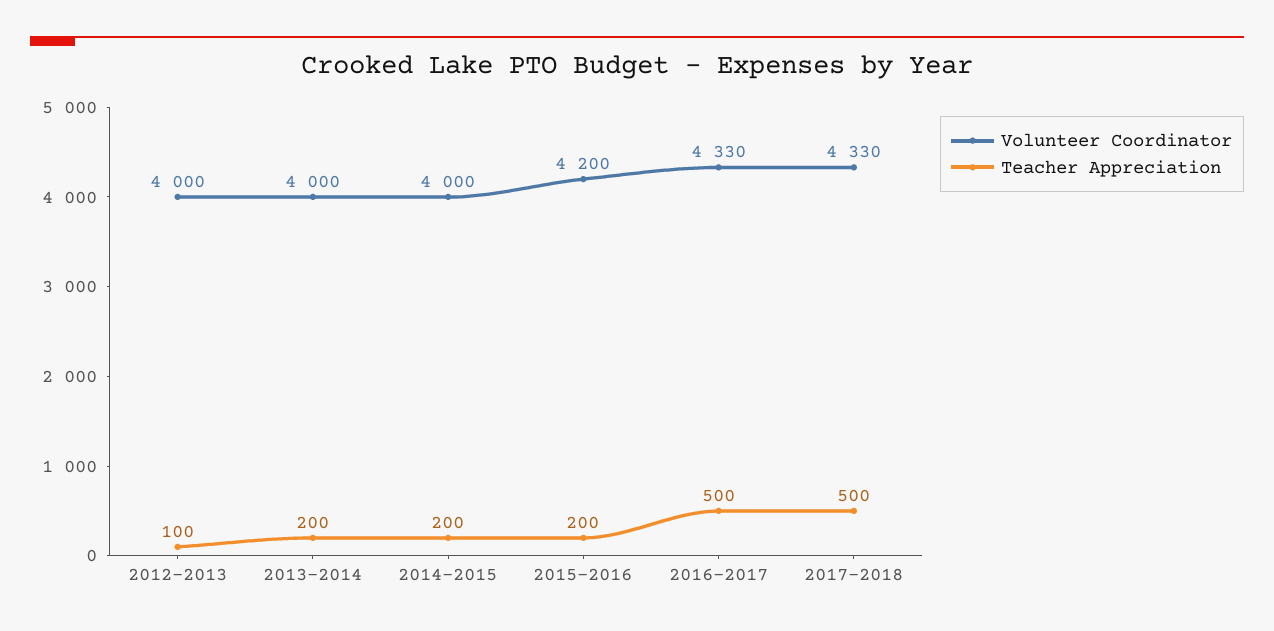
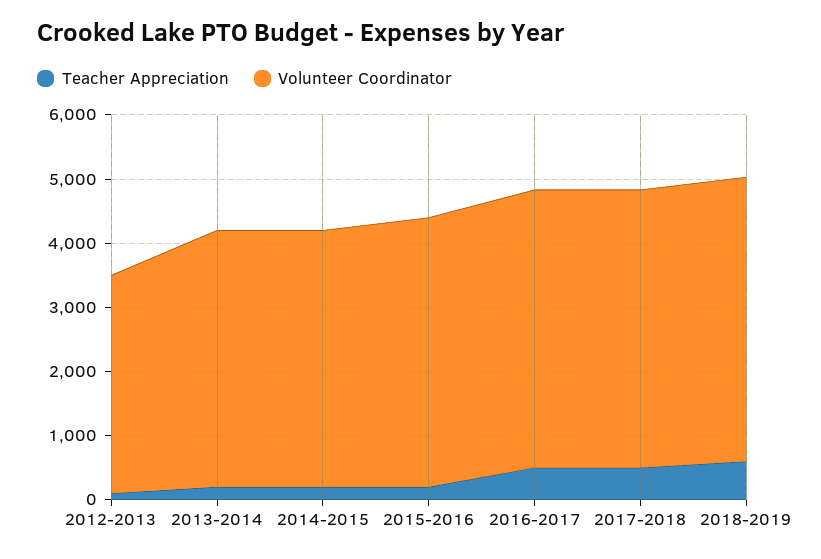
Volunteer Coordinator, 2012-2013: 4000 -> 3400
Teacher Appreciation, 2018-2019: none -> 600
Volunteer Coordinator, 2018-2019: none -> 4400

